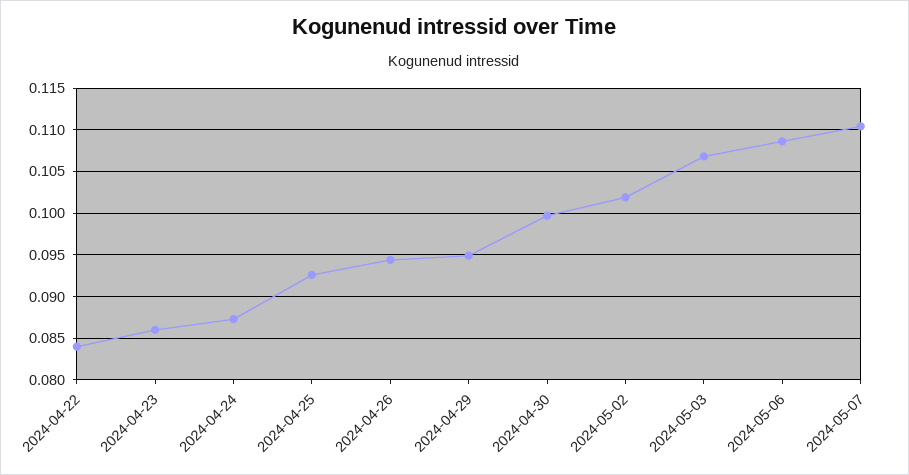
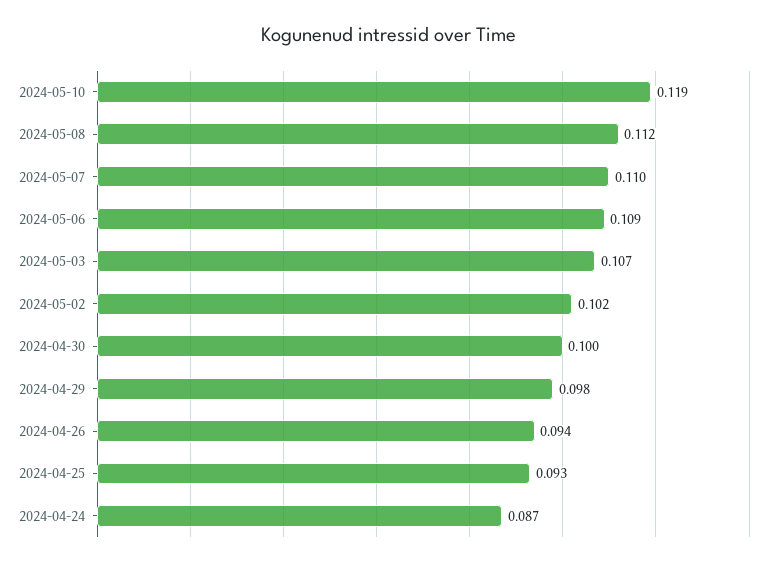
2024-04-22: 0.084 -> none
2024-04-23: 0.086 -> none
2024-04-29: 0.095 -> 0.098
2024-05-10: none -> 0.119
2024-05-08: none -> 0.112

